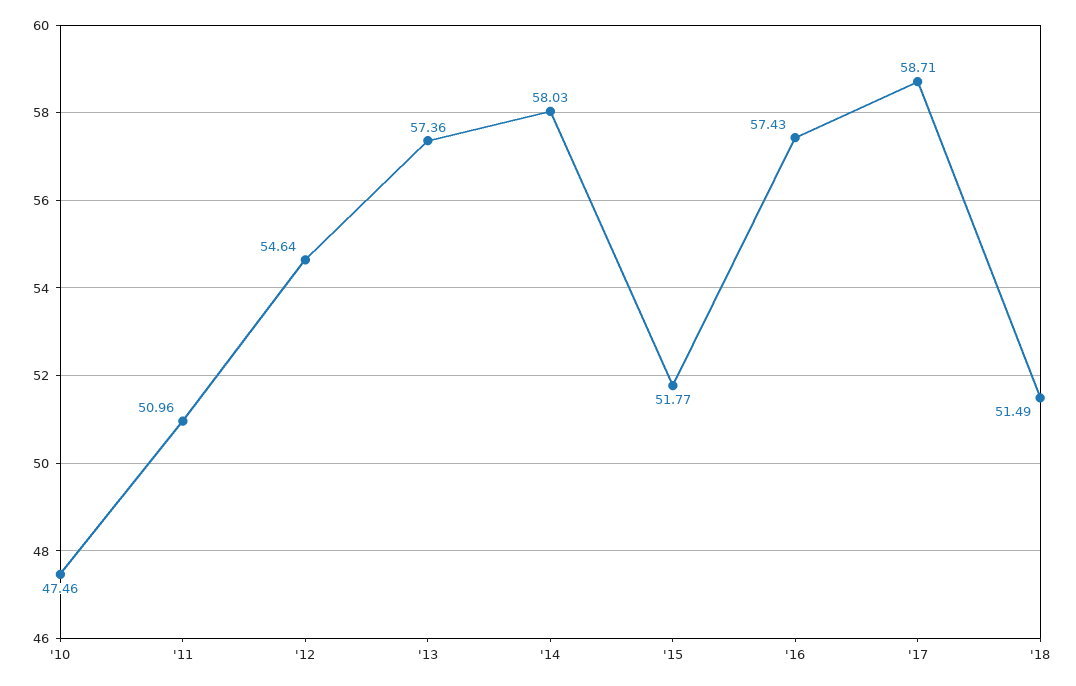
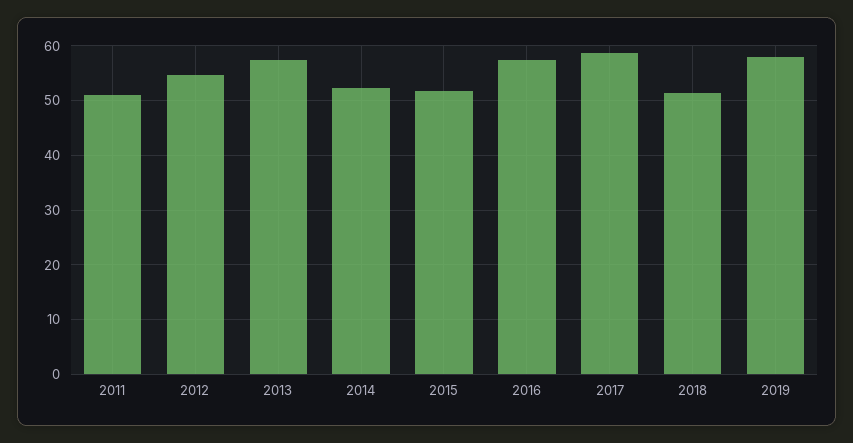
'10: 47.46 -> none
'14: 58.03 -> 52
2019: none -> 58

